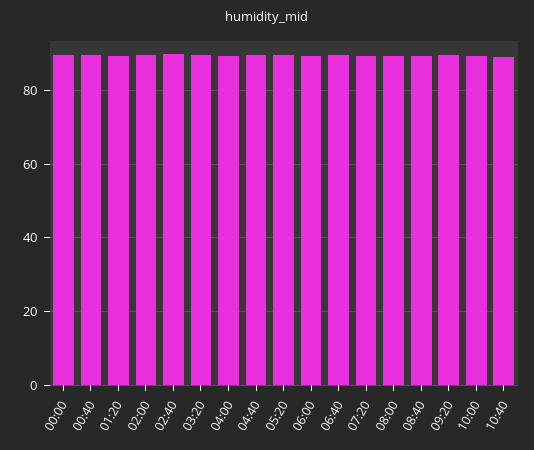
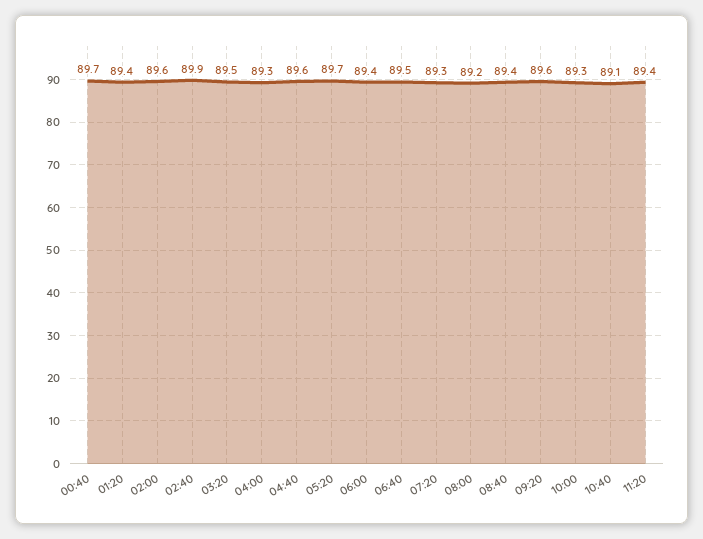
00:00: 90 -> none
11:20: none -> 89.4

